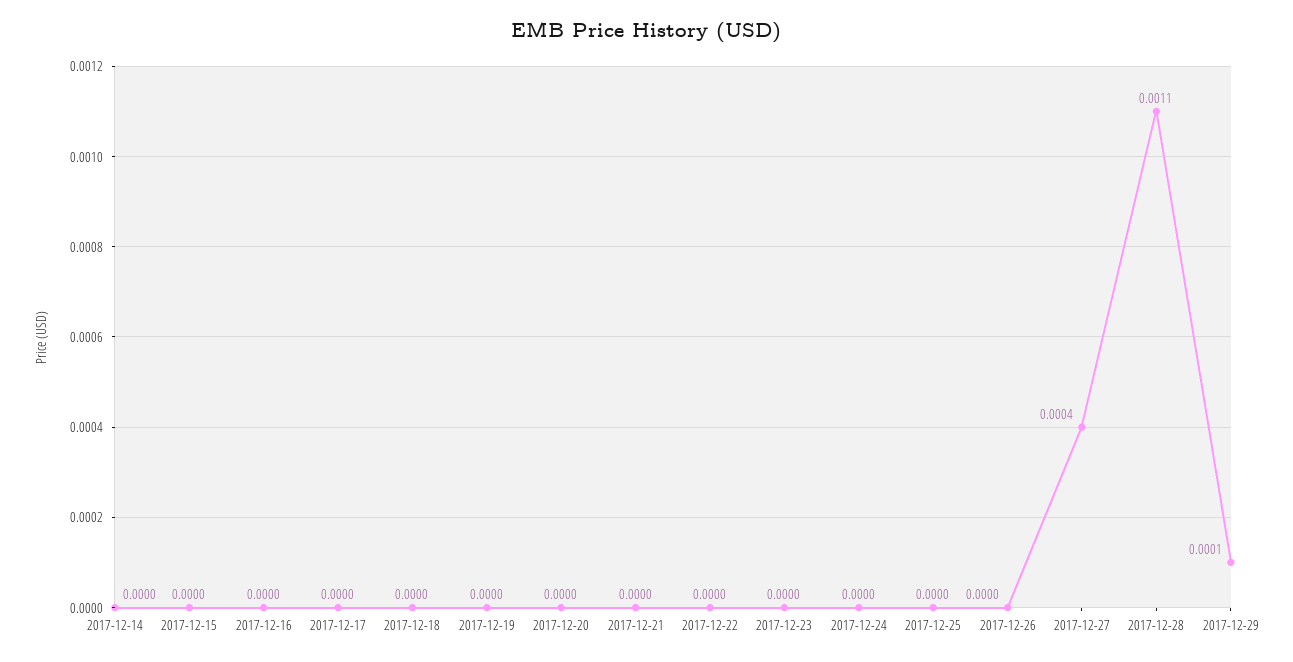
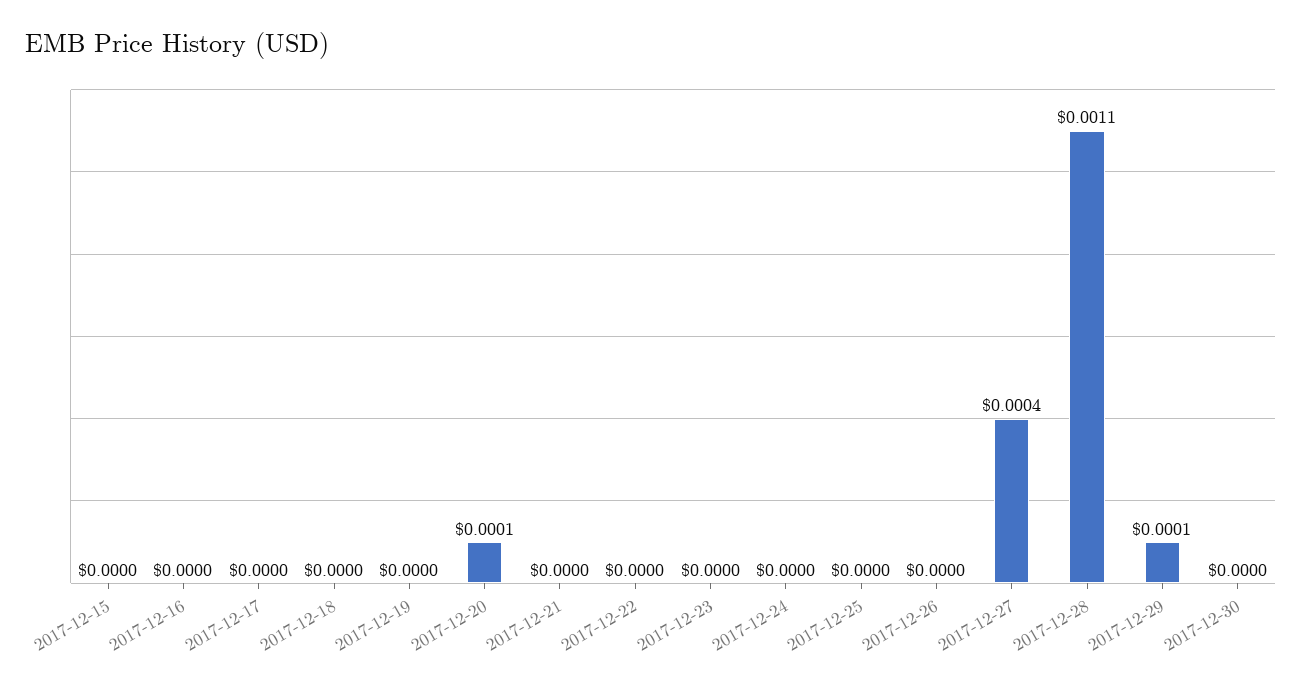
2017-12-14: 0 -> none
2017-12-20: 0 -> 0.0001
2017-12-30: none -> 0

